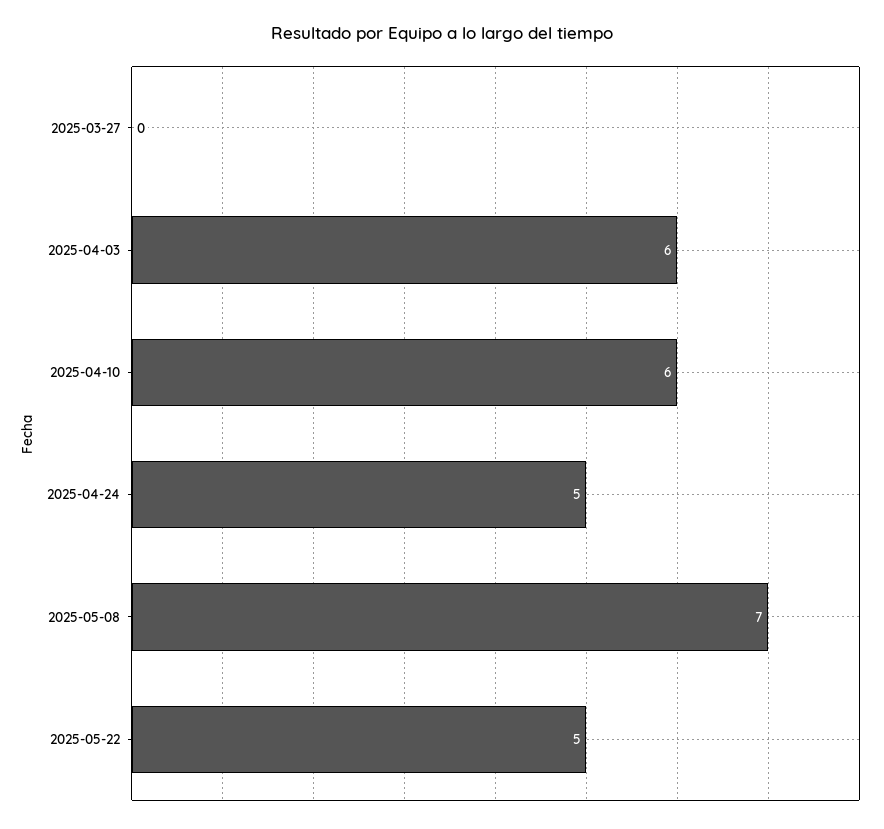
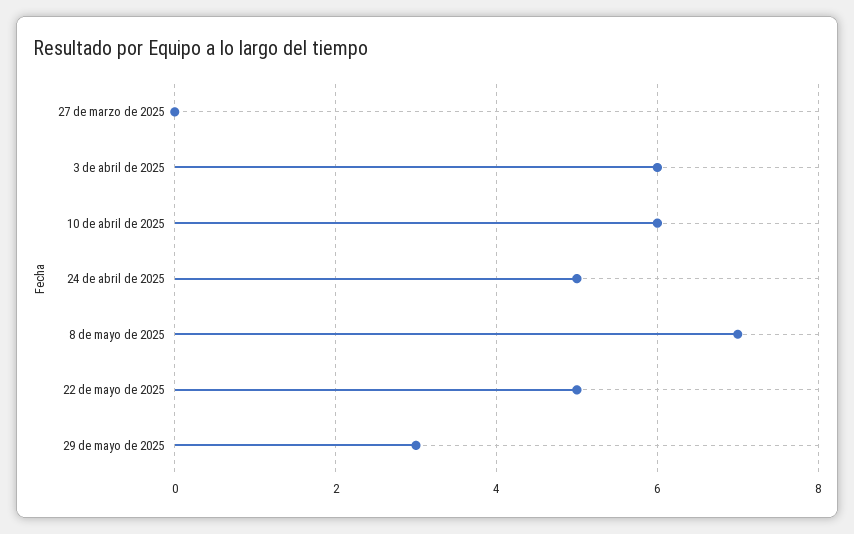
29 de mayo de 2025: none -> 3

